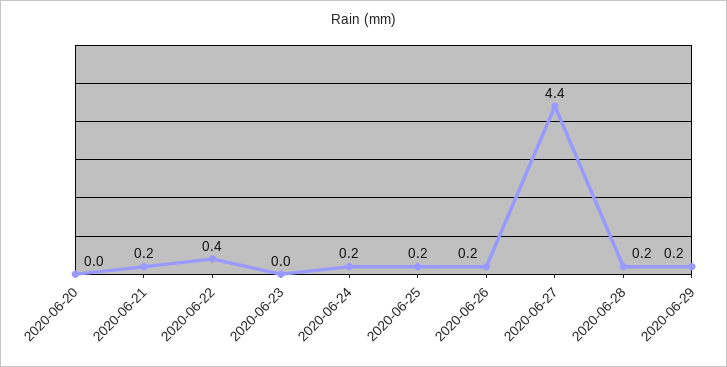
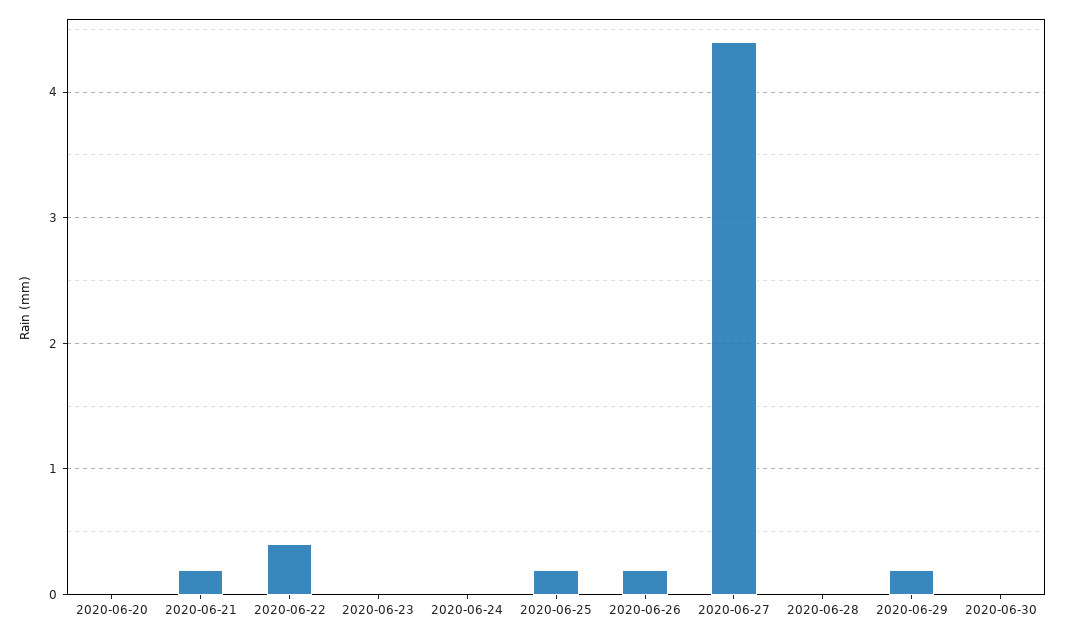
2020-06-24: 0.2 -> 0
2020-06-28: 0.2 -> 0
2020-06-30: none -> 0

